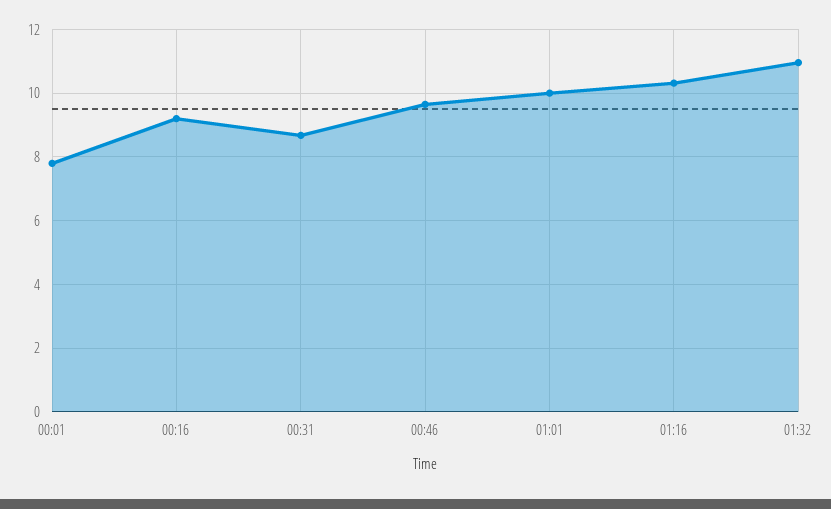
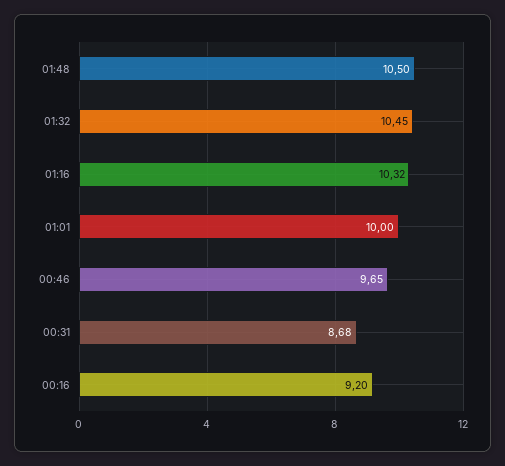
00:01: 7.8 -> none
01:32: 11 -> 10.45
01:48: none -> 10.5

